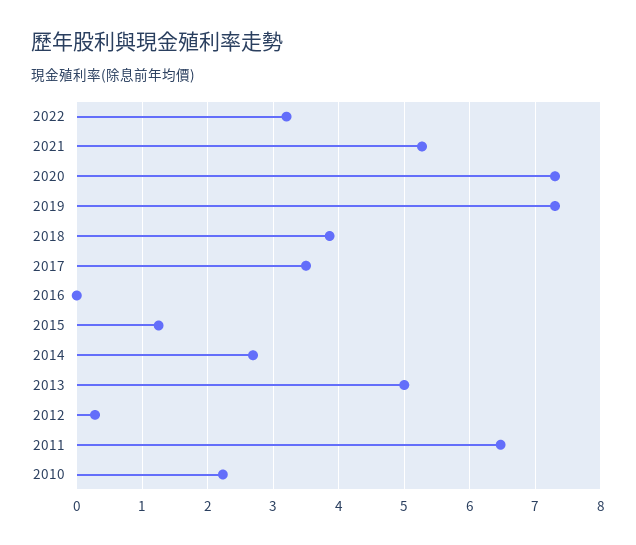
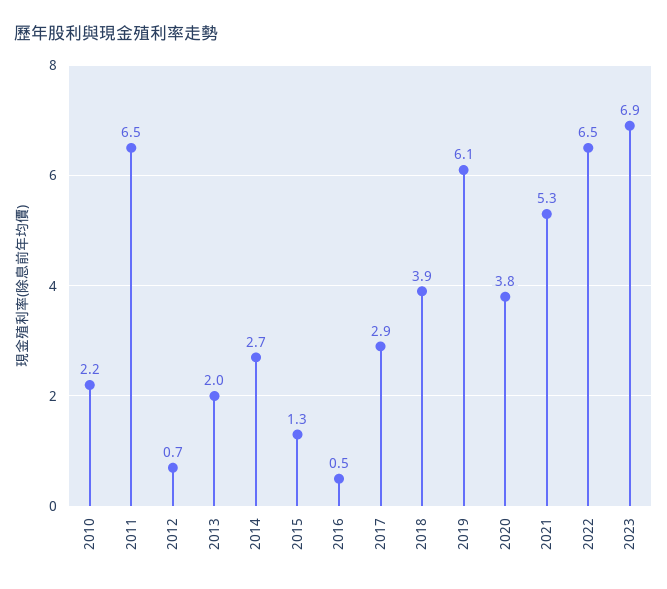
2022: 3.2 -> 6.5
2020: 7.3 -> 3.8
2019: 7.3 -> 6.1
2017: 3.5 -> 2.9
2016: 0 -> 0.5
2013: 5 -> 2
2012: 0.3 -> 0.7
2023: none -> 6.9

